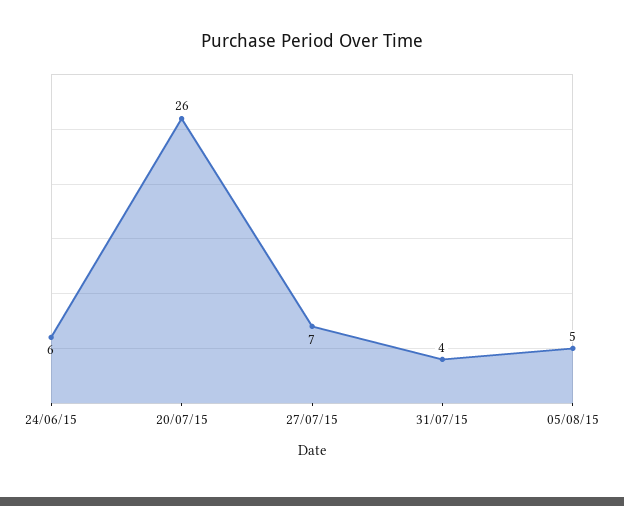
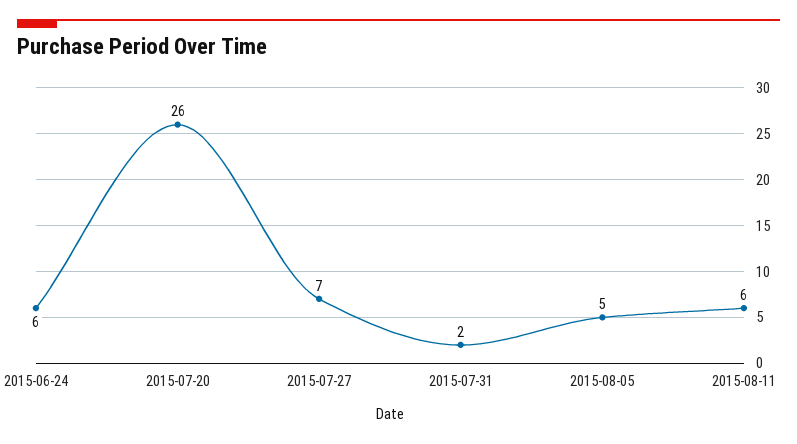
31/07/15: 4 -> 2
2015-08-11: none -> 6

